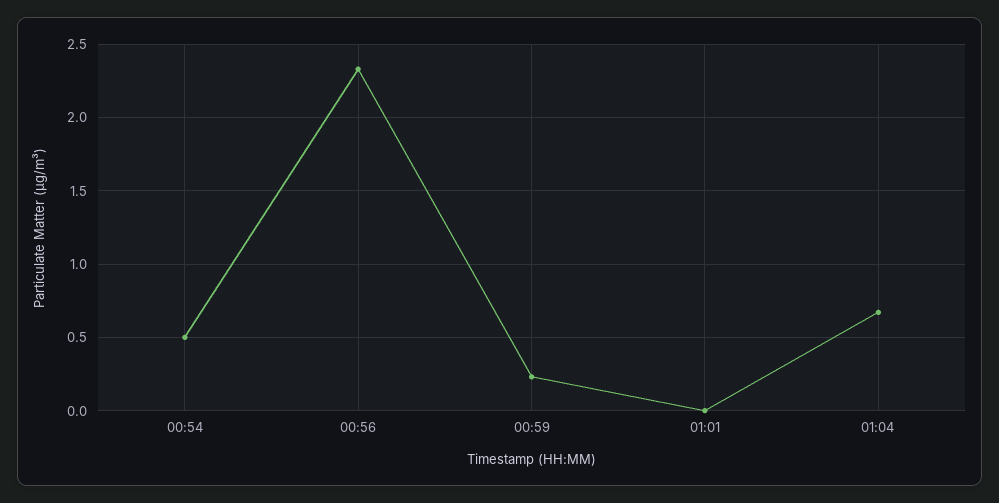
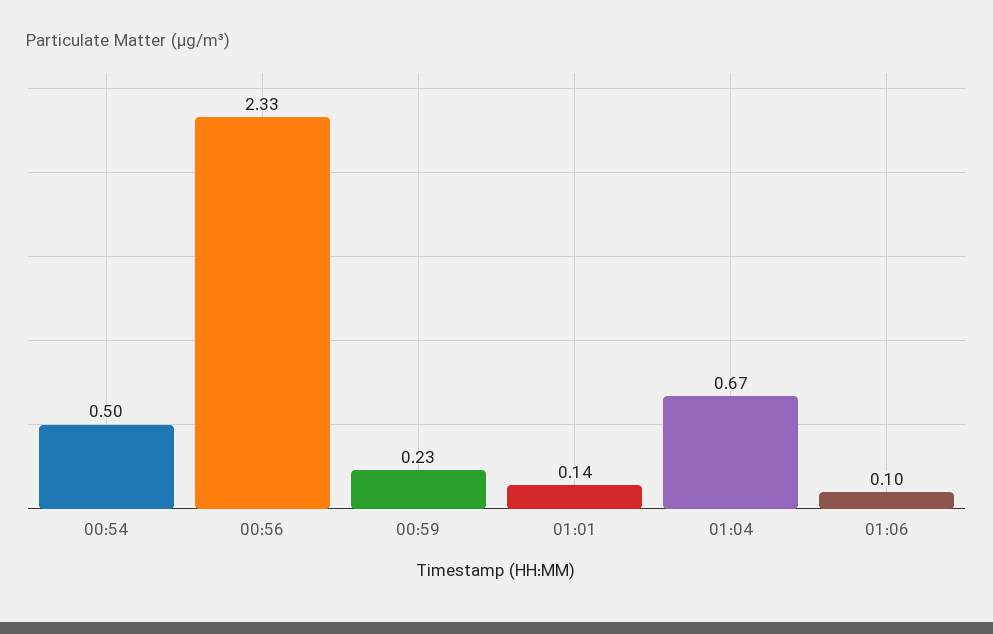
01:01: 0 -> 0.14
01:06: none -> 0.1

